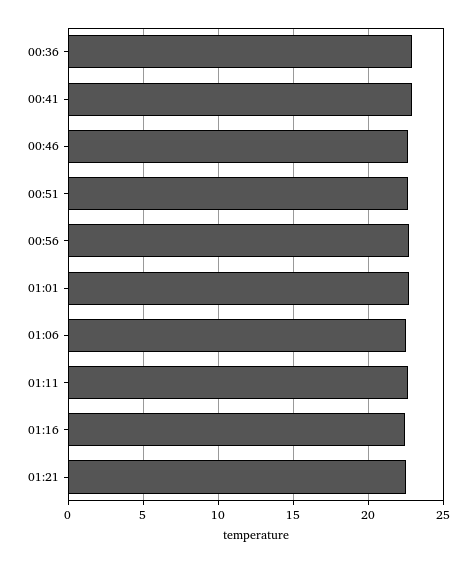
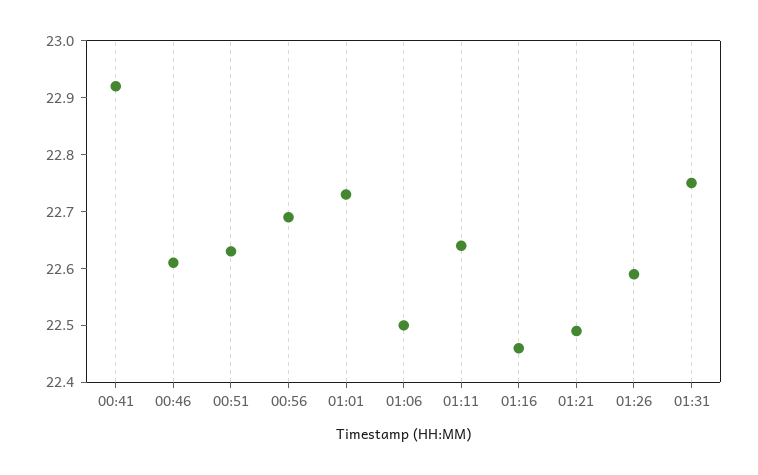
00:36: 23 -> none
01:26: none -> 22.6
01:31: none -> 22.75

